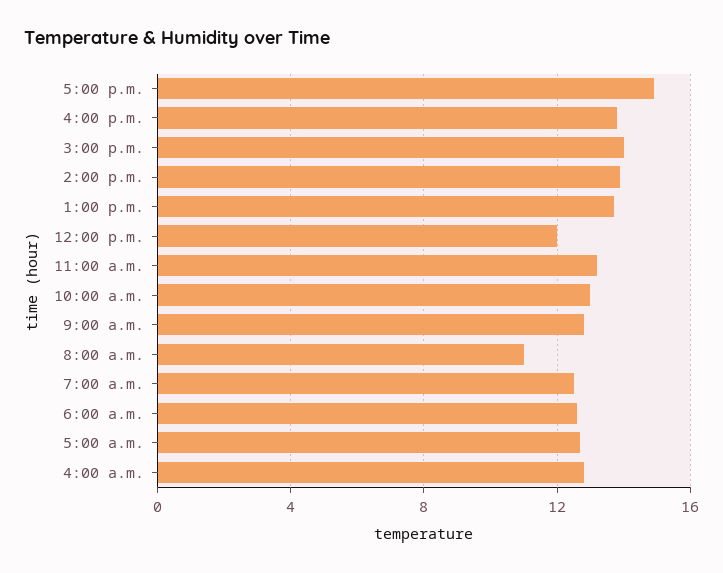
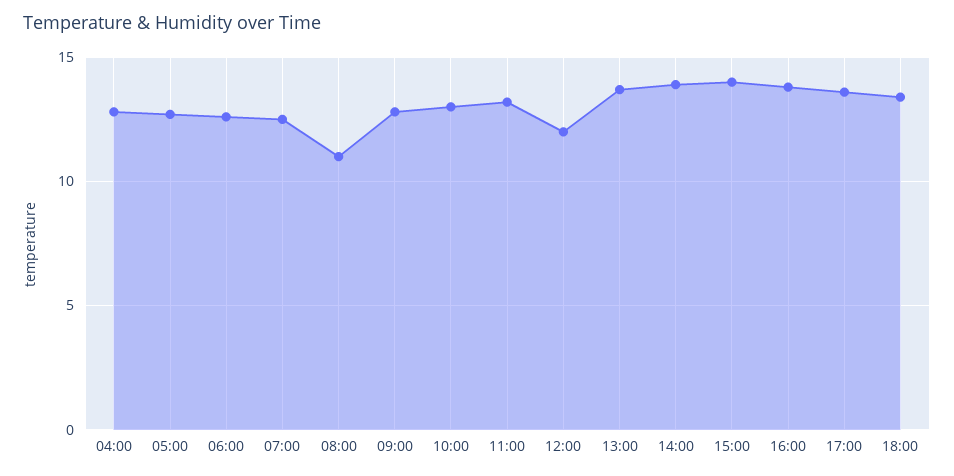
5:00 p.m.: 15 -> 13.5
18:00: none -> 13.5

